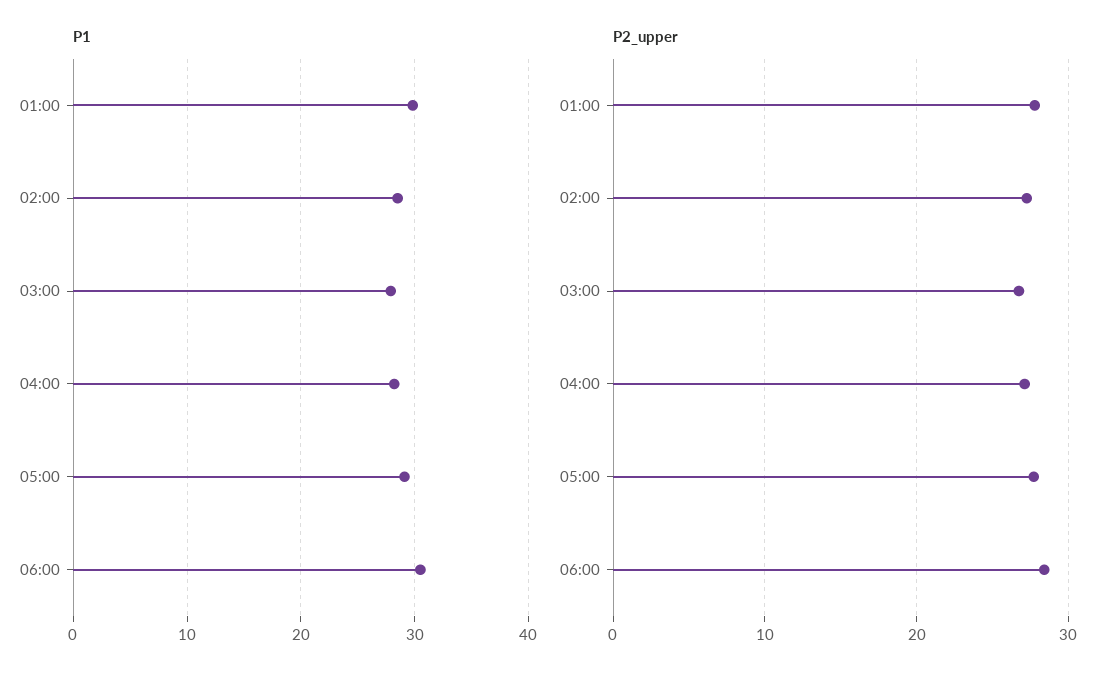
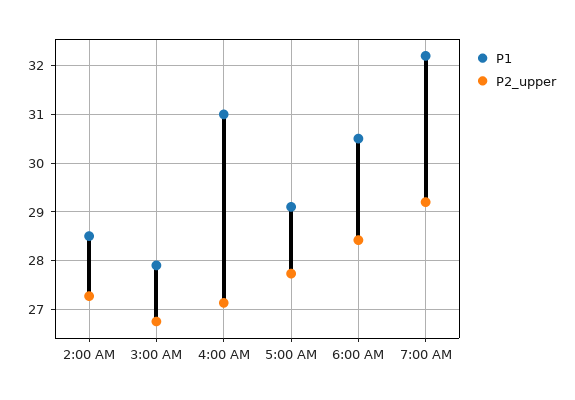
P1, 01:00: 30 -> none
P1, 04:00: 28 -> 31
P2_upper, 01:00: 28 -> none
P1, 7:00 AM: none -> 32.2
P2_upper, 7:00 AM: none -> 29.2

